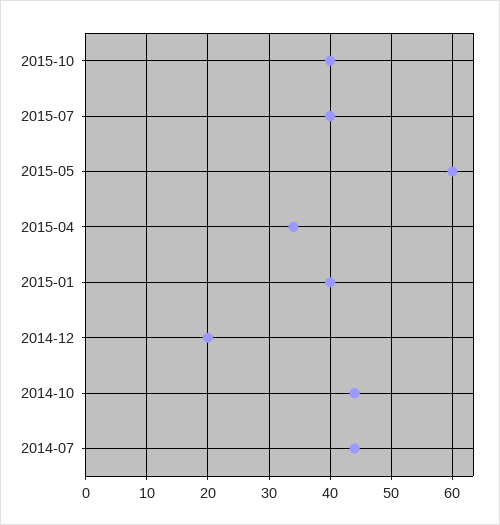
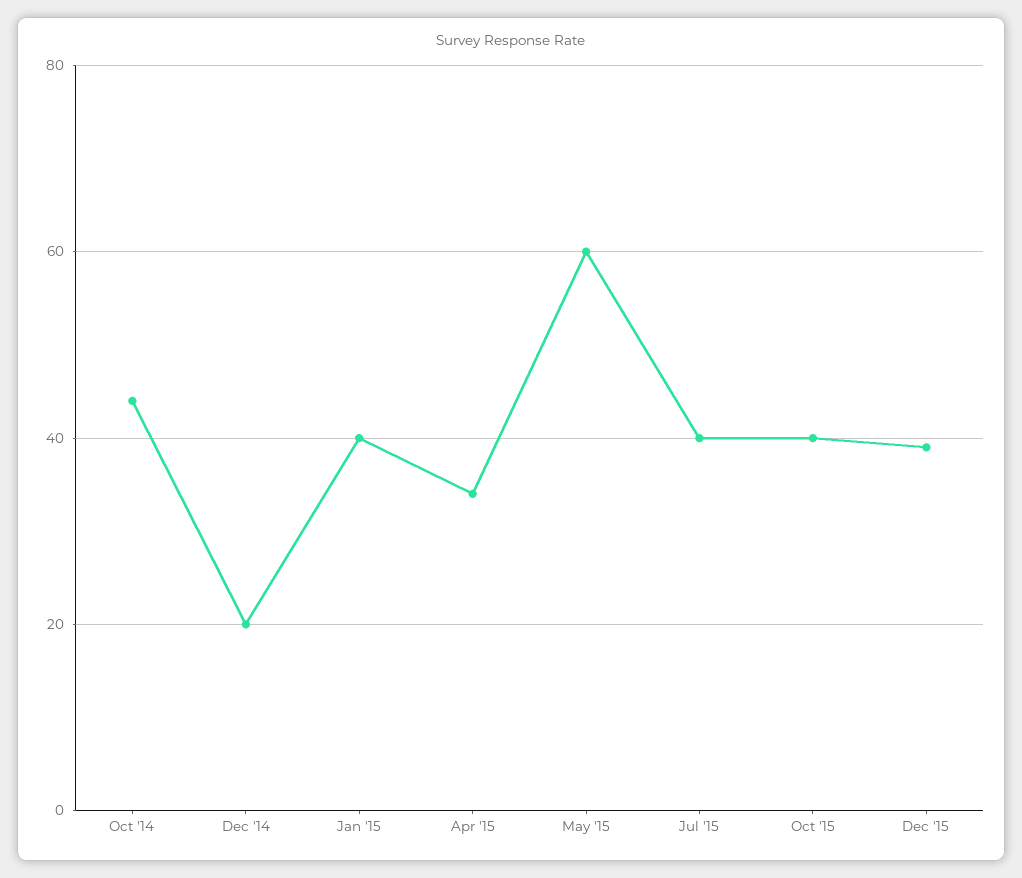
2014-07: 44 -> none
Dec '15: none -> 40

